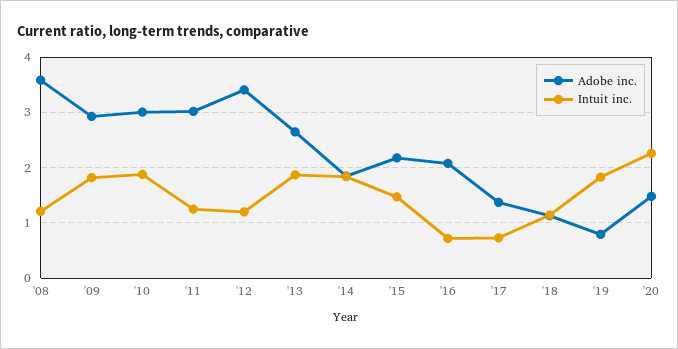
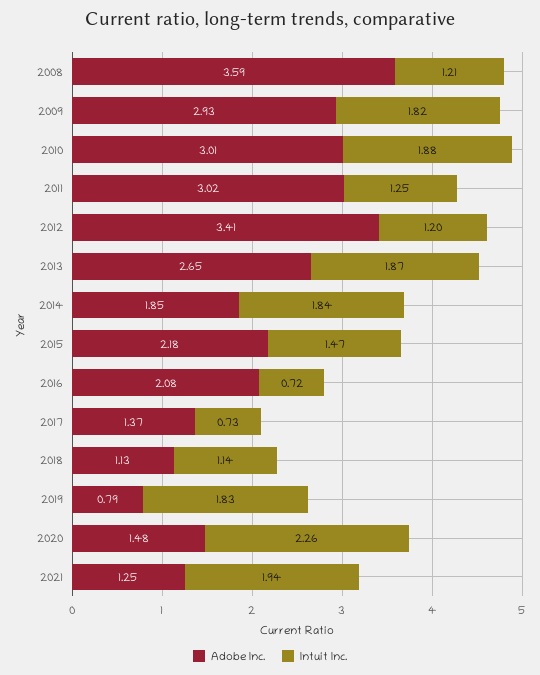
Adobe inc., 2021: none -> 1.25
Intuit inc., 2021: none -> 1.94

